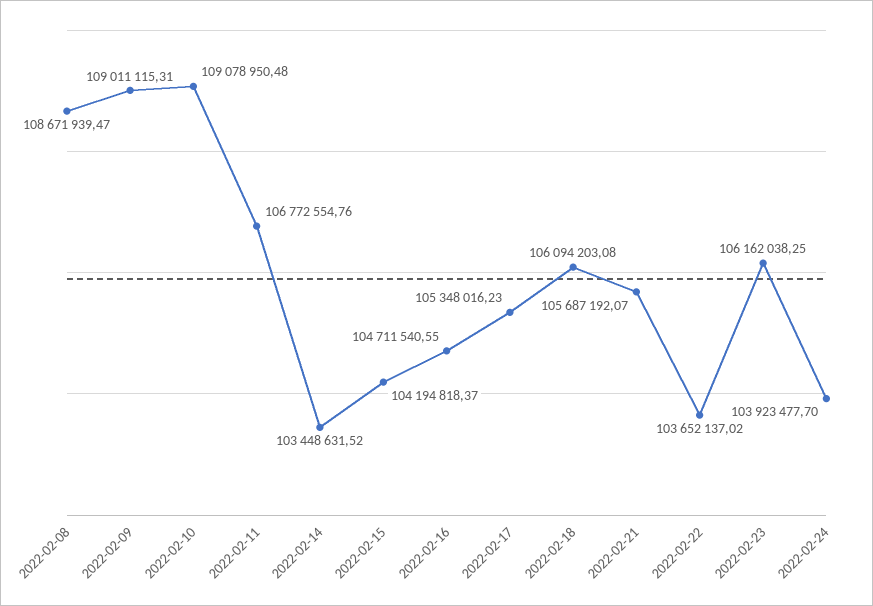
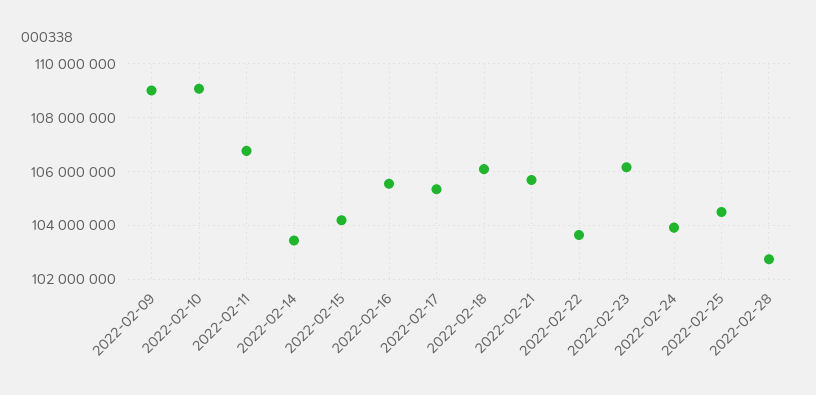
2022-02-08: 108671939.47 -> none
2022-02-16: 104711540.55 -> 105500000
2022-02-25: none -> 104500000
2022-02-28: none -> 102750000

